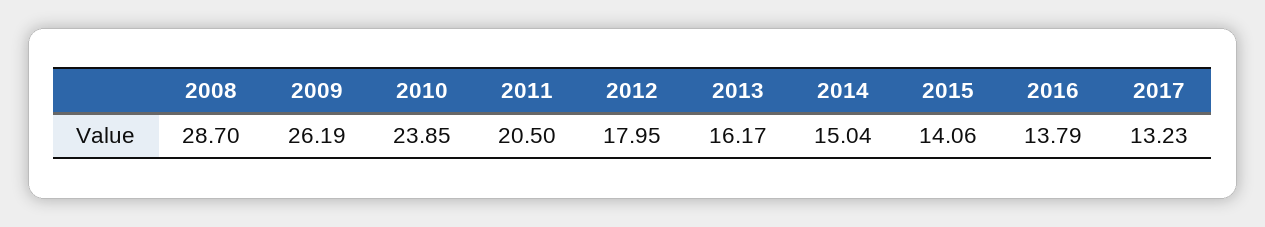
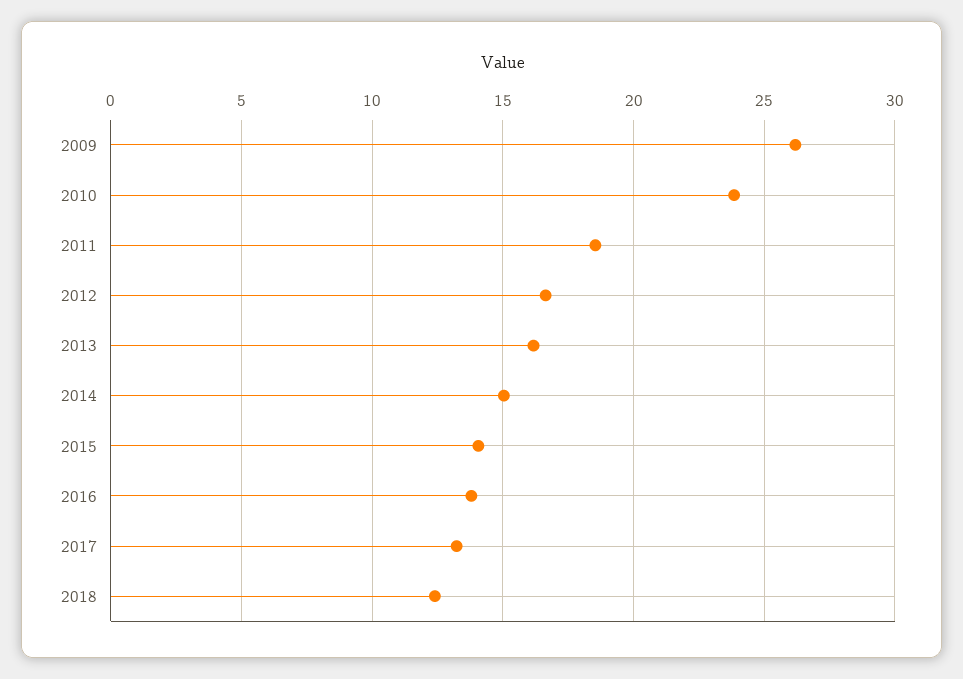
2008: 28.7 -> none
2011: 20.5 -> 18.5
2012: 17.95 -> 16.5
2018: none -> 12.5

